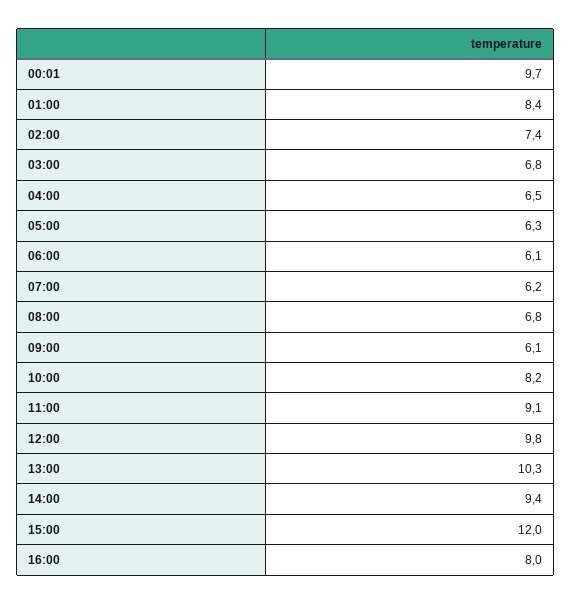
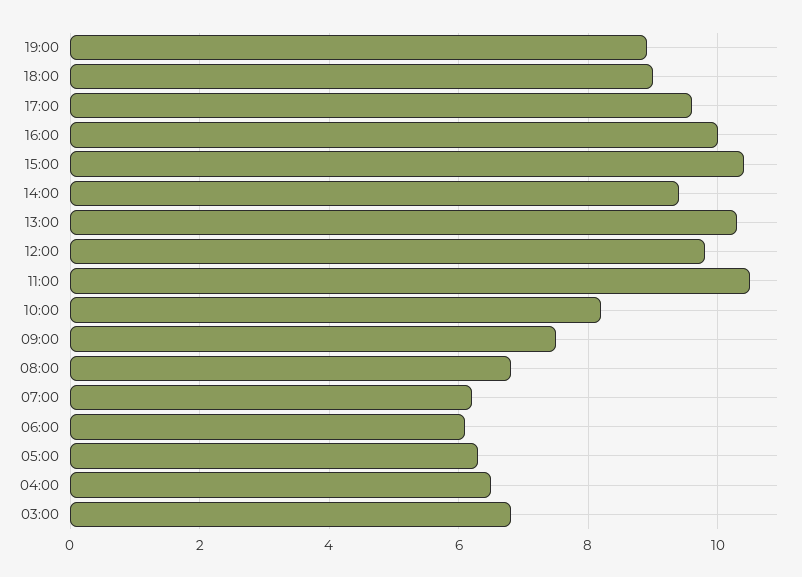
00:01: 9.7 -> none
01:00: 8.4 -> none
02:00: 7.4 -> none
09:00: 6.1 -> 7.5
11:00: 9.1 -> 10.5
15:00: 12 -> 10.5
16:00: 8 -> 10
19:00: none -> 9
18:00: none -> 9
17:00: none -> 9.5

